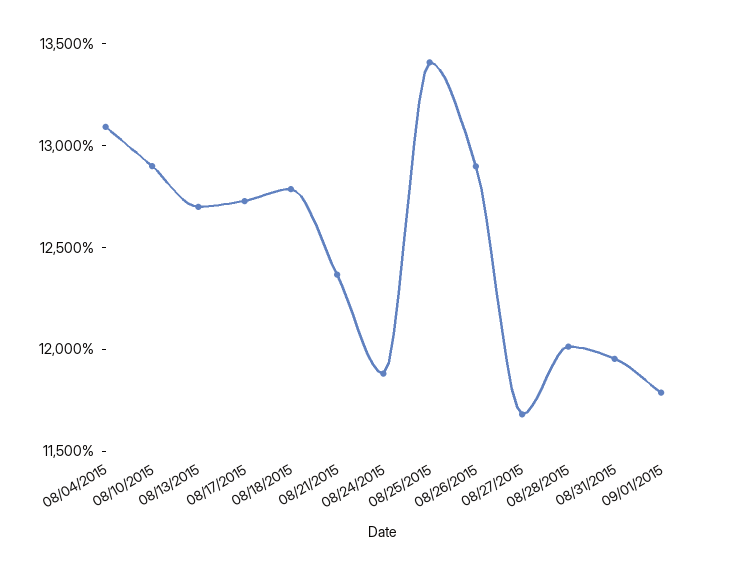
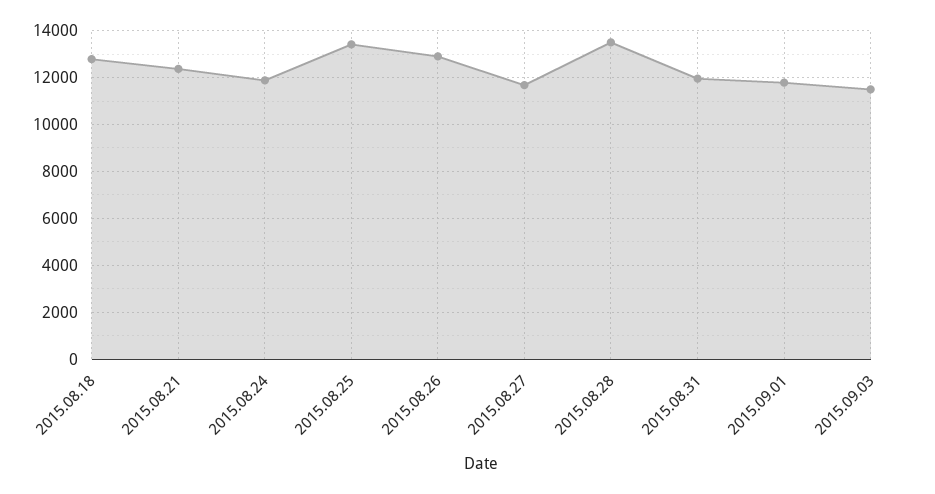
08/04/2015: 13100 -> none
08/10/2015: 12900 -> none
08/13/2015: 12700 -> none
08/17/2015: 12700 -> none
08/28/2015: 12000 -> 13500
2015.09.03: none -> 11500

